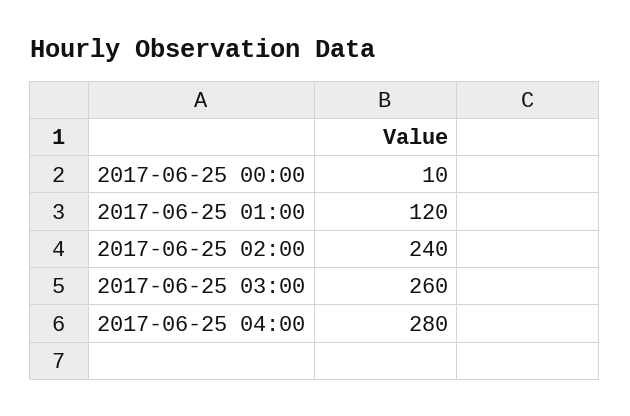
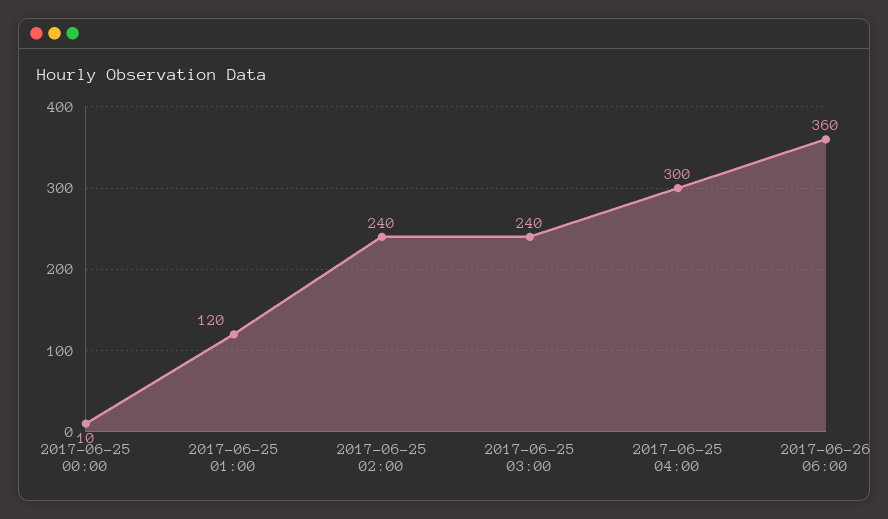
2017-06-25 03:00: 260 -> 240
2017-06-25 04:00: 280 -> 300
2017-06-26 06:00: none -> 360

